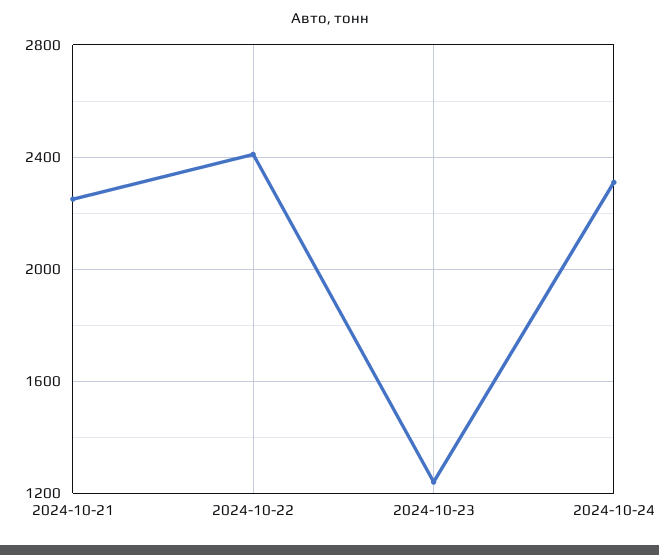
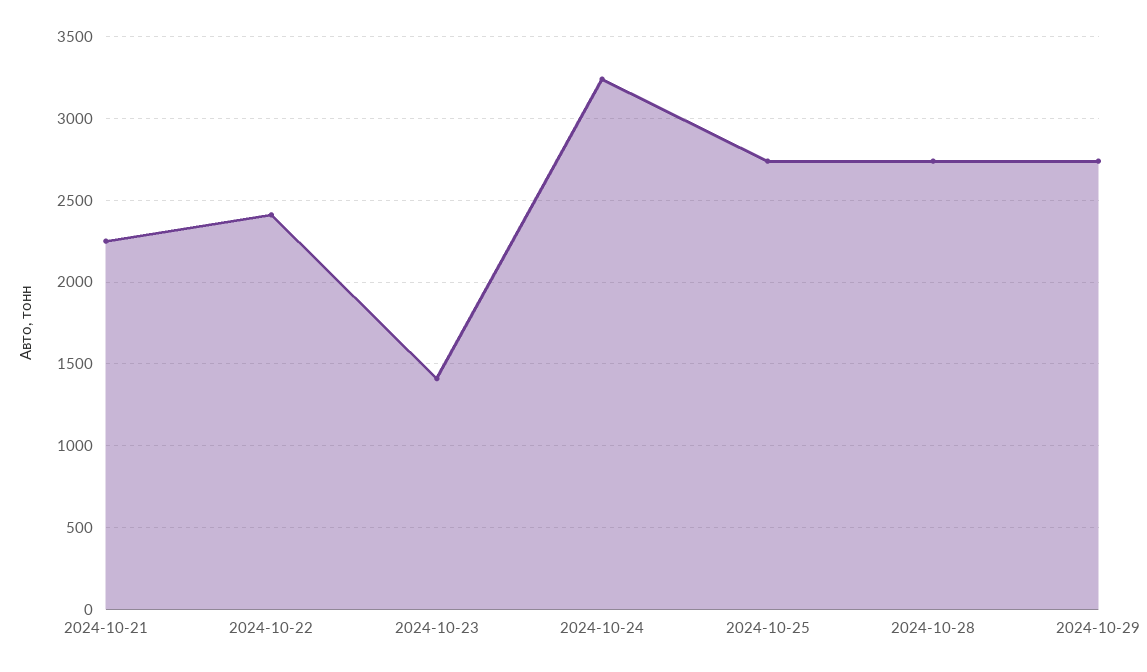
2024-10-23: 1250 -> 1400
2024-10-24: 2300 -> 3250
2024-10-25: none -> 2750
2024-10-28: none -> 2750
2024-10-29: none -> 2750

